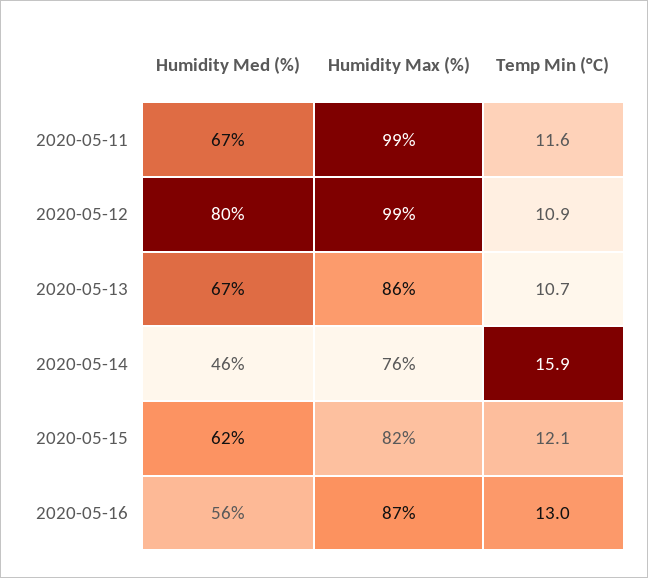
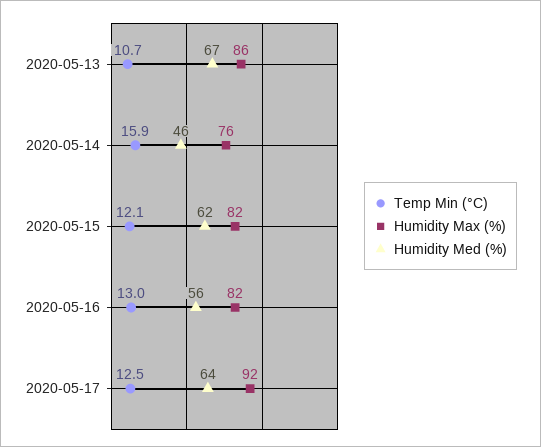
Humidity Med (%), 2020-05-11: 67 -> none
Humidity Max (%), 2020-05-11: 99 -> none
Temp Min (°C), 2020-05-11: 11.6 -> none
Humidity Med (%), 2020-05-12: 80 -> none
Humidity Max (%), 2020-05-12: 99 -> none
Temp Min (°C), 2020-05-12: 10.9 -> none
Humidity Max (%), 2020-05-16: 87 -> 82
Temp Min (°C), 2020-05-17: none -> 12.5
Humidity Max (%), 2020-05-17: none -> 92
Humidity Med (%), 2020-05-17: none -> 64

